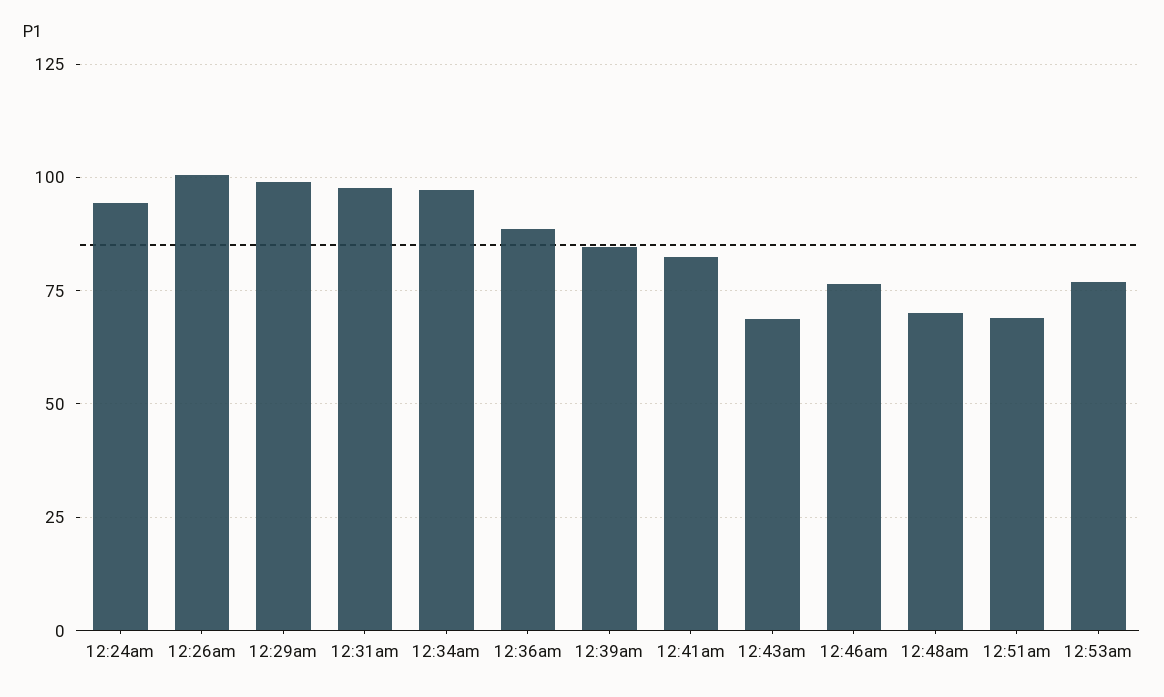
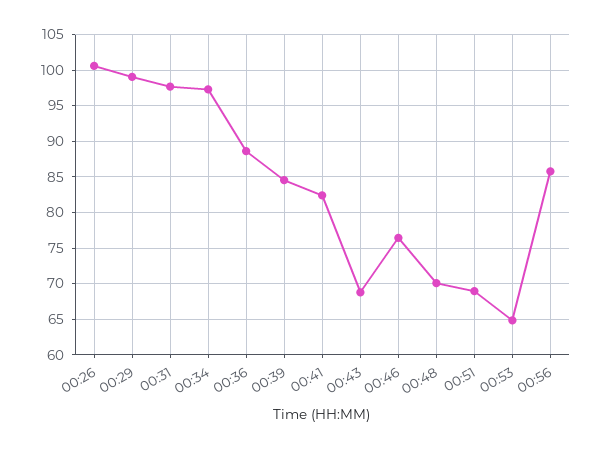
12:24am: 95 -> none
12:53am: 77.5 -> 65
00:56: none -> 86

